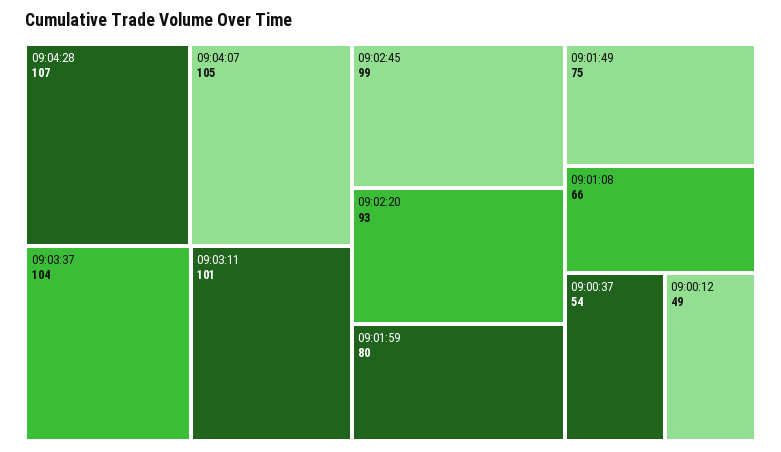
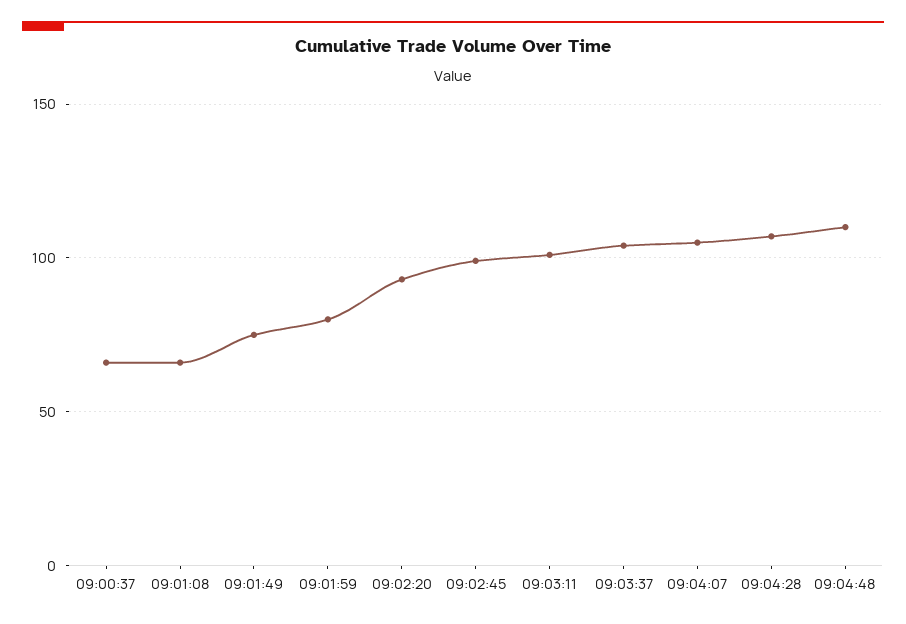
09:00:37: 54 -> 65
09:00:12: 49 -> none
09:04:48: none -> 110

